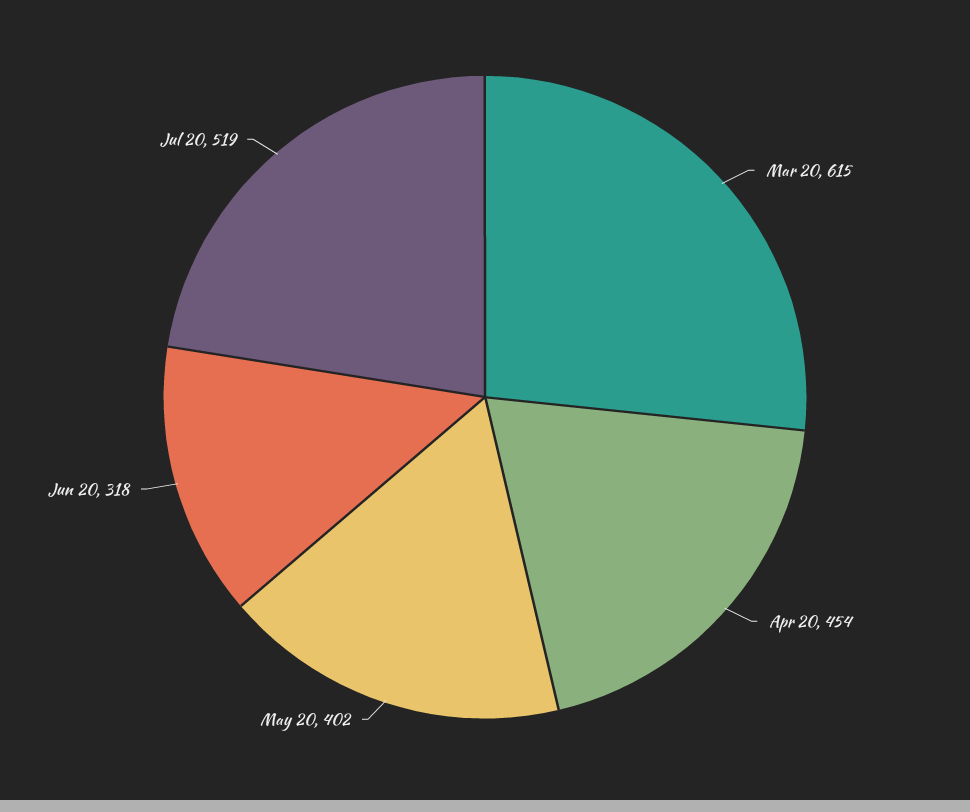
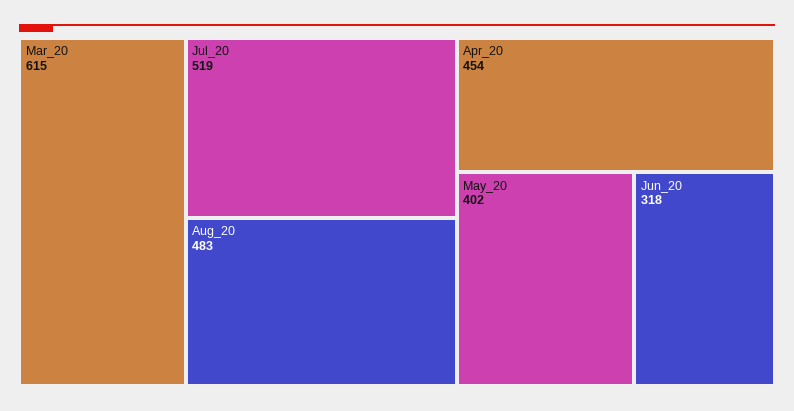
Aug_20: none -> 483

